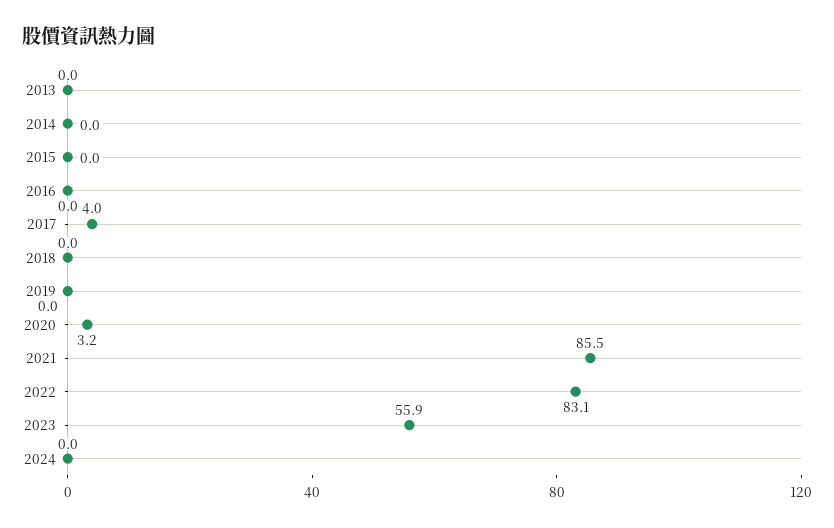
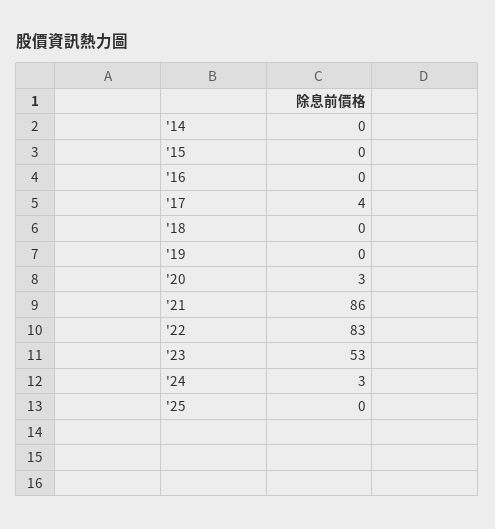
2013: 0 -> none
2023: 55.9 -> 53
2024: 0 -> 3
'25: none -> 0

